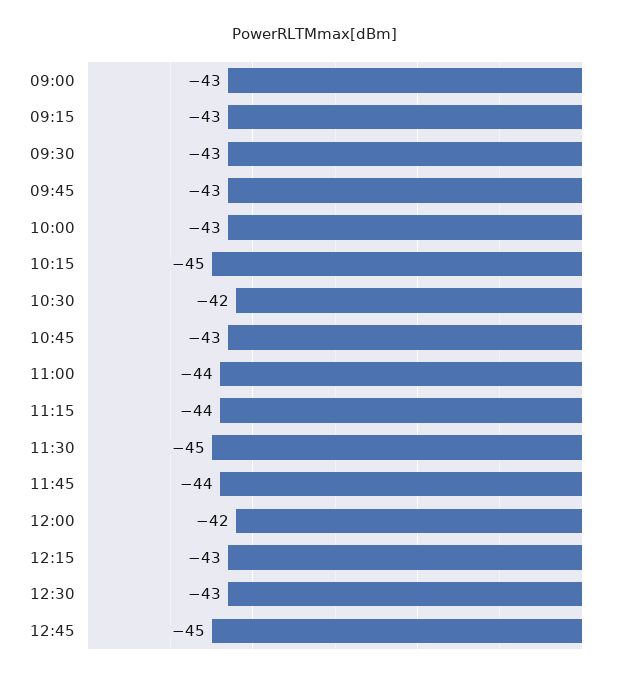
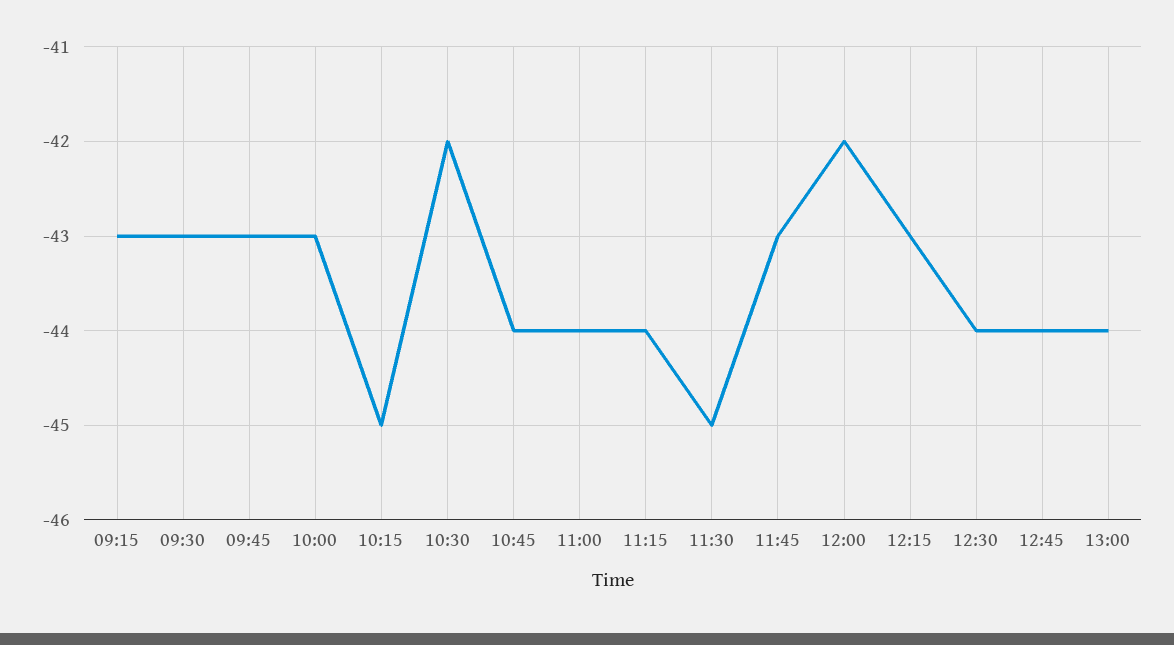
09:00: -43 -> none
10:45: -43 -> -44
11:45: -44 -> -43
12:30: -43 -> -44
12:45: -45 -> -44
13:00: none -> -44

